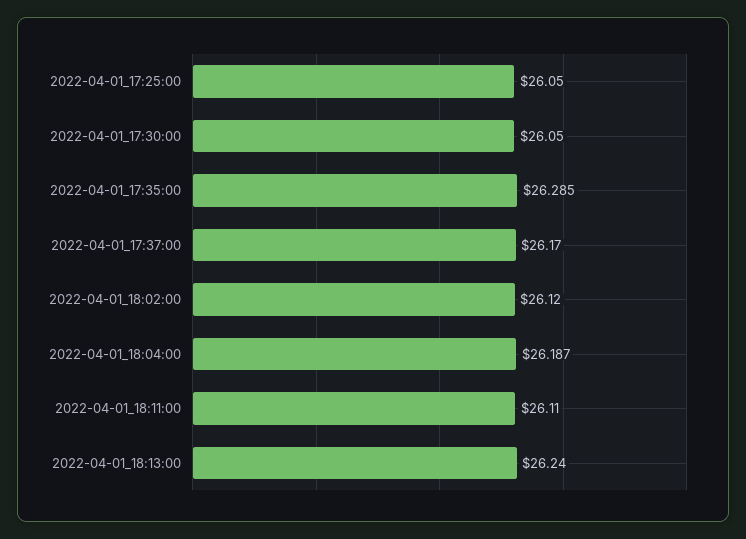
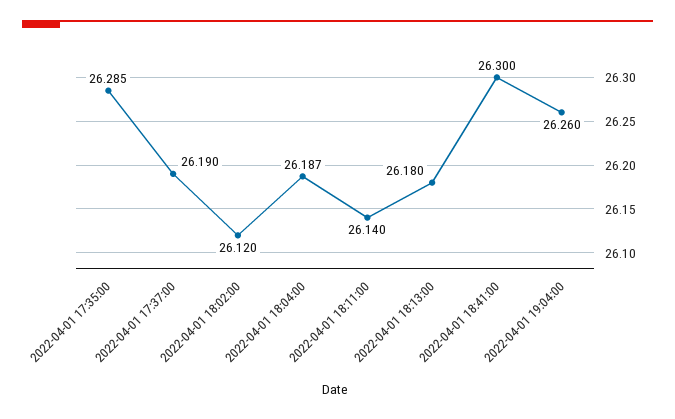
2022-04-01_17:25:00: 26.05 -> none
2022-04-01_17:30:00: 26.05 -> none
2022-04-01_17:37:00: 26.17 -> 26.19
2022-04-01_18:11:00: 26.11 -> 26.14
2022-04-01_18:13:00: 26.24 -> 26.18
2022-04-01 18:41:00: none -> 26.3
2022-04-01 19:04:00: none -> 26.26

